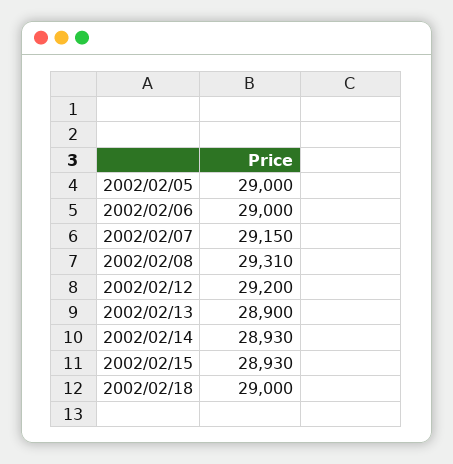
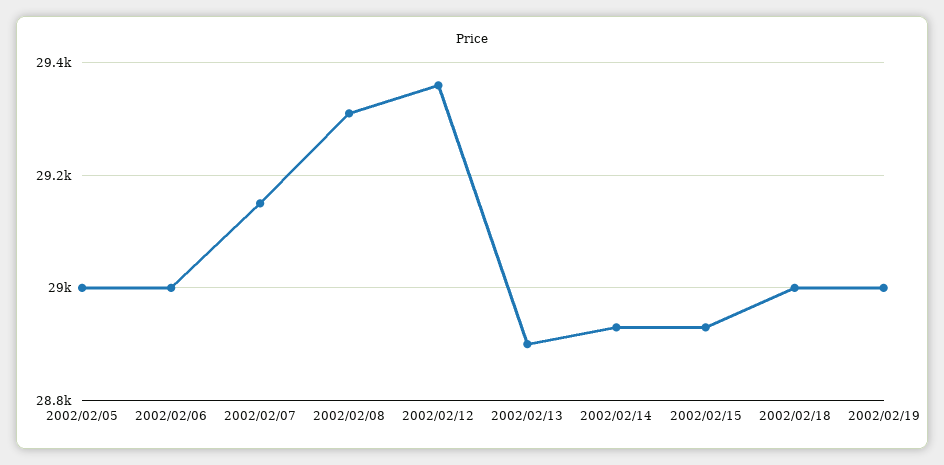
2002/02/12: 29200 -> 29360
2002/02/19: none -> 29000

